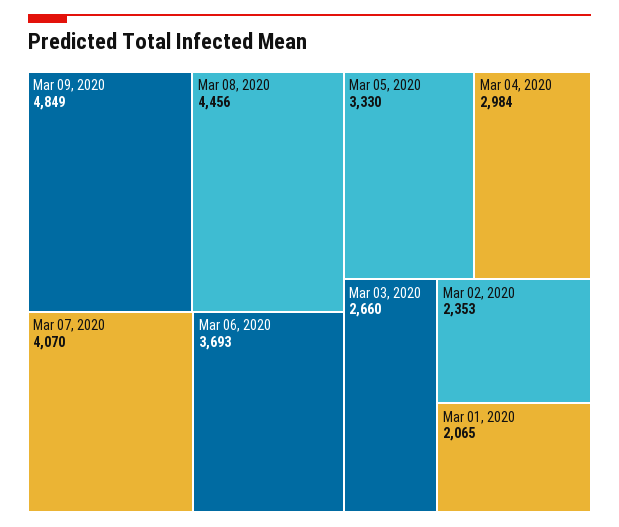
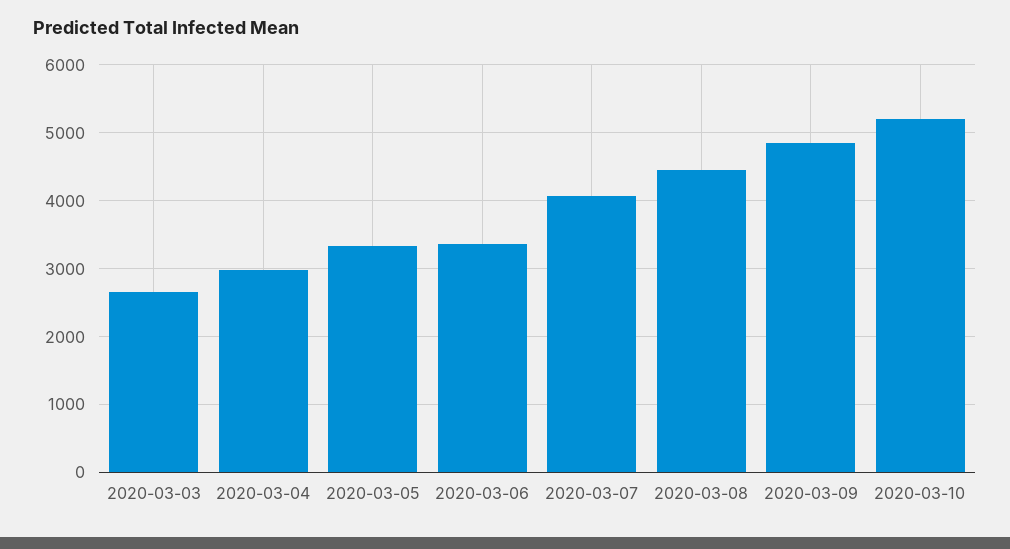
Mar 06, 2020: 3693 -> 3400
Mar 02, 2020: 2353 -> none
Mar 01, 2020: 2065 -> none
2020-03-10: none -> 5200

